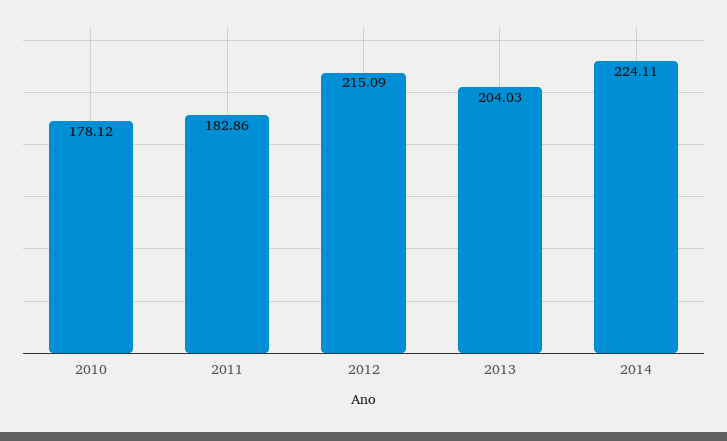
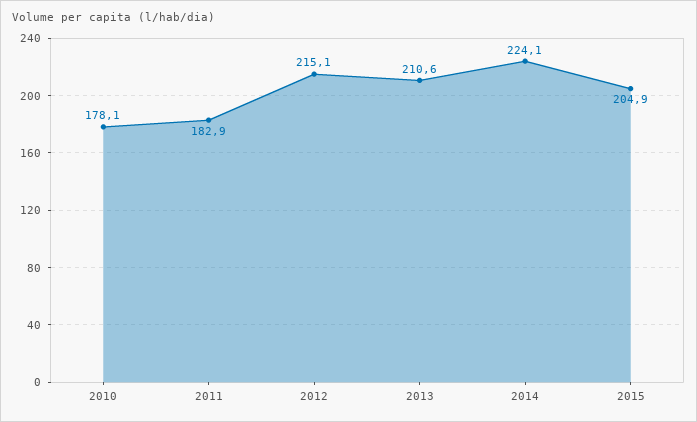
2013: 204.03 -> 210.6
2015: none -> 204.9

